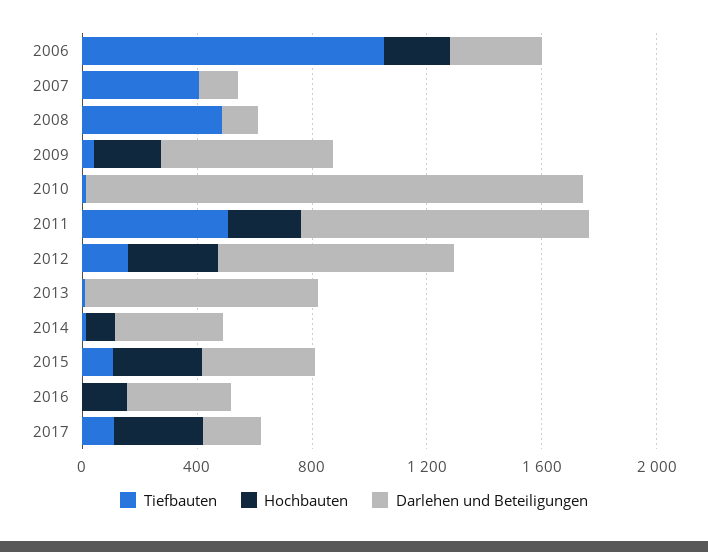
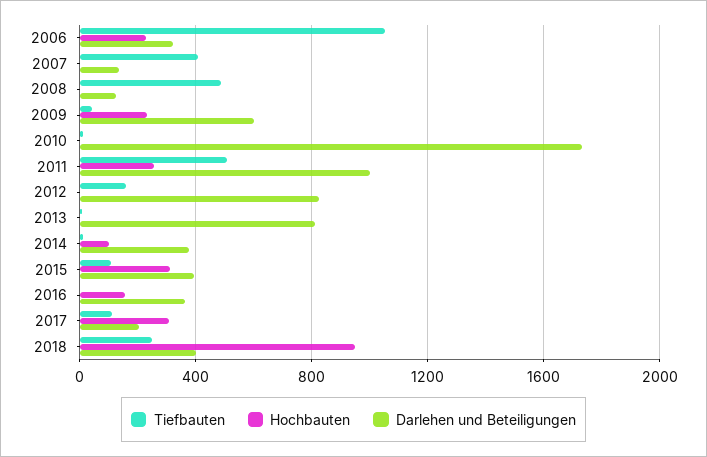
Hochbauten, 2012: 300 -> 0
Tiefbauten, 2018: none -> 250
Hochbauten, 2018: none -> 950
Darlehen und Beteiligungen, 2018: none -> 400

